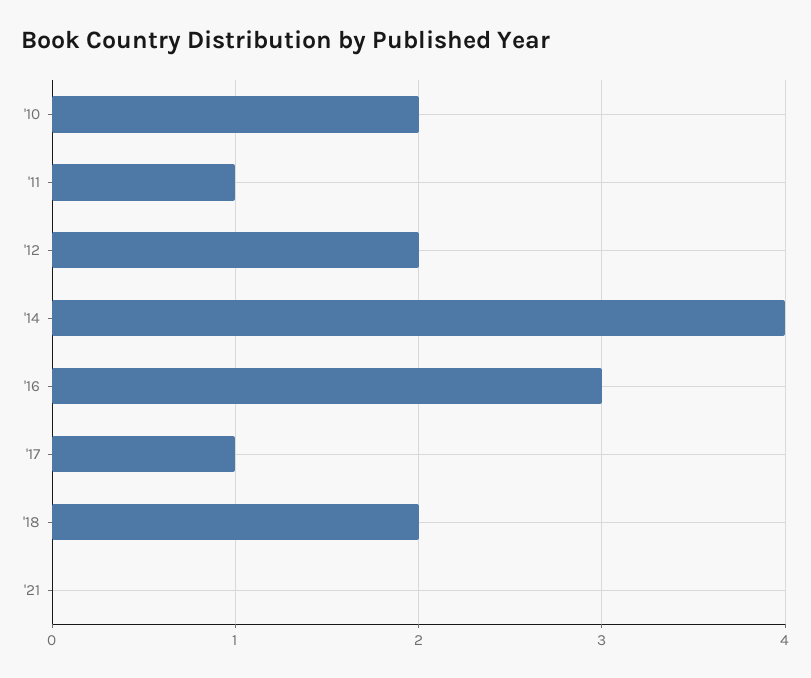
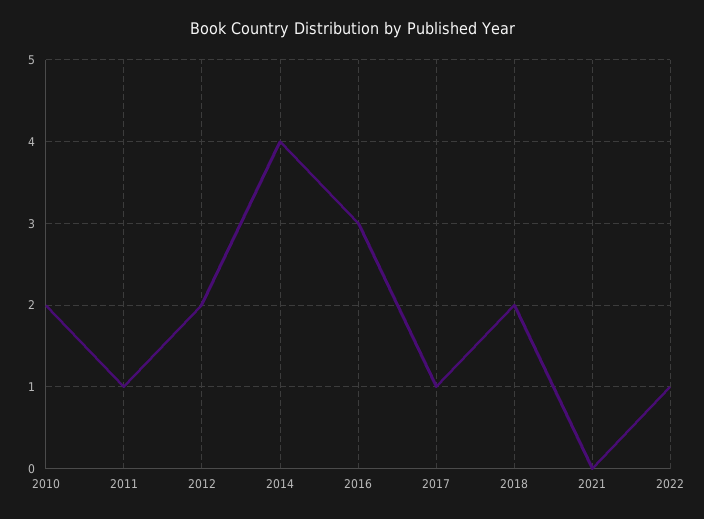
2022: none -> 1

